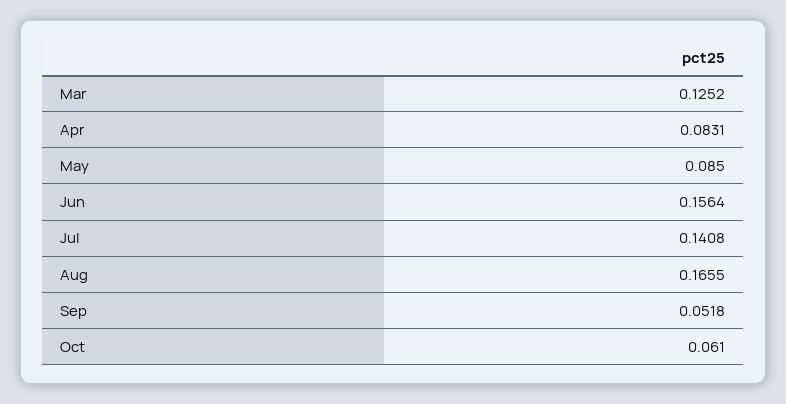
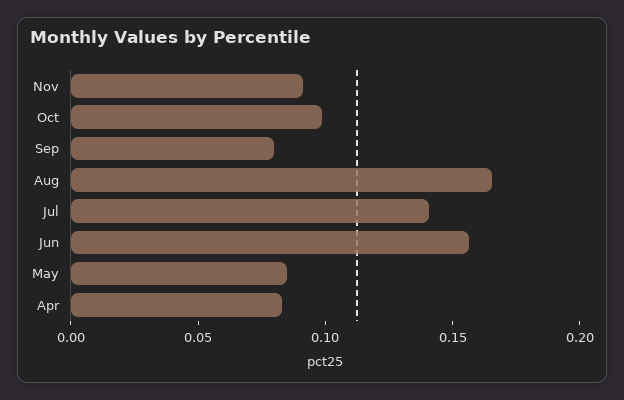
Mar: 0.1252 -> none
Sep: 0.0518 -> 0.08
Oct: 0.061 -> 0.1
Nov: none -> 0.09

